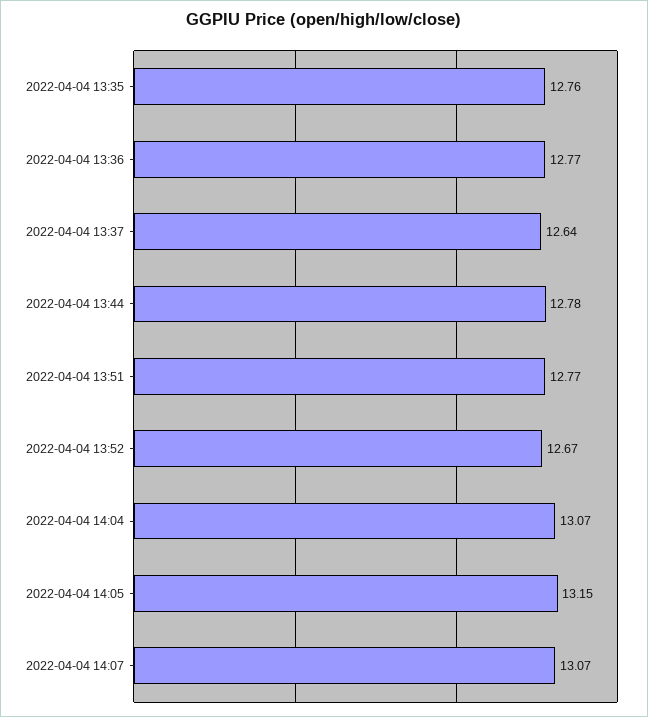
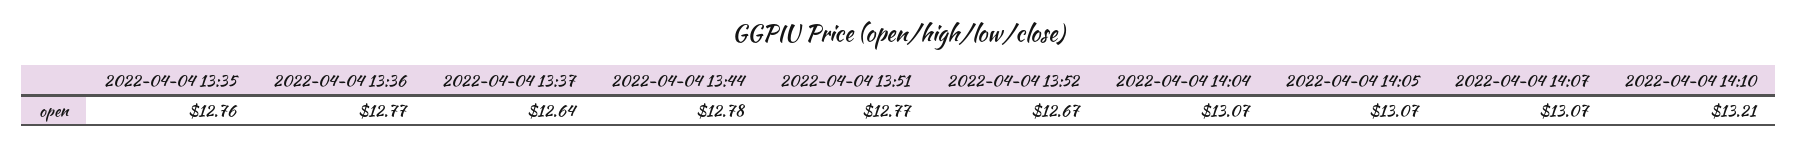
2022-04-04 14:05: 13.15 -> 13.07
2022-04-04 14:10: none -> 13.21

